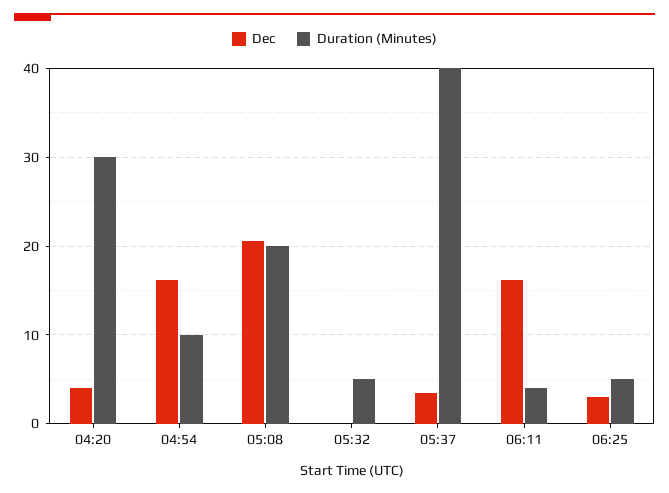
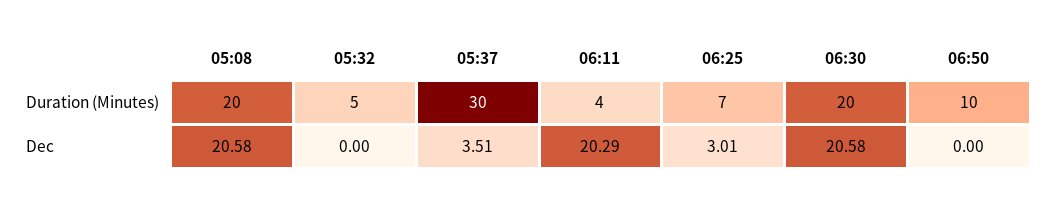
Dec, 04:20: 4 -> none
Duration (Minutes), 04:20: 30 -> none
Dec, 04:54: 16 -> none
Duration (Minutes), 04:54: 10 -> none
Duration (Minutes), 05:37: 40 -> 30
Dec, 06:11: 16 -> 20.29
Duration (Minutes), 06:25: 5 -> 7
Duration (Minutes), 06:30: none -> 20
Duration (Minutes), 06:50: none -> 10
Dec, 06:30: none -> 20.58
Dec, 06:50: none -> 0

